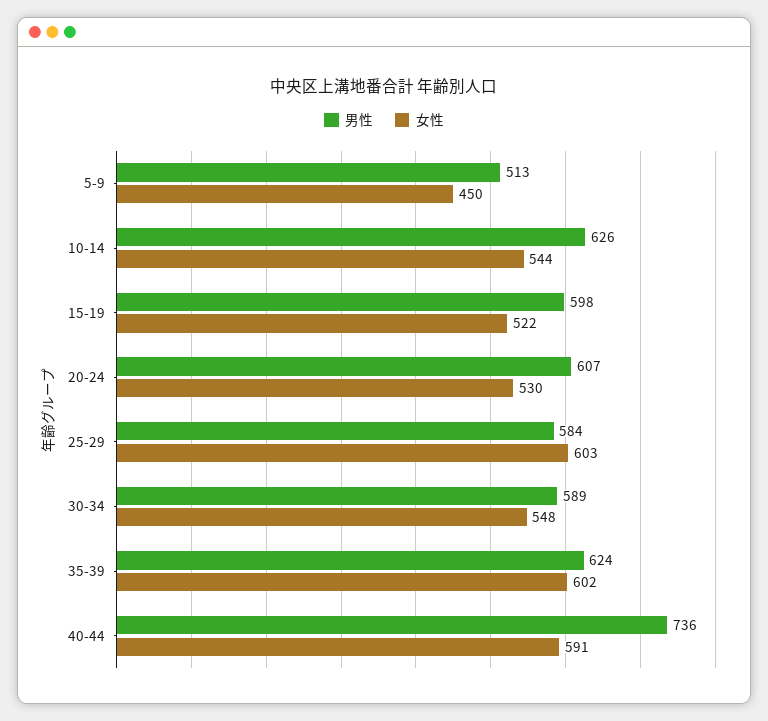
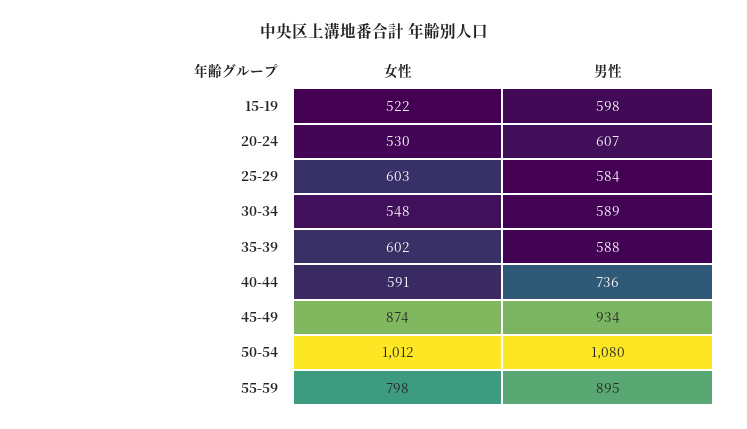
男性, 5-9: 513 -> none
女性, 5-9: 450 -> none
男性, 10-14: 626 -> none
女性, 10-14: 544 -> none
男性, 35-39: 624 -> 588
女性, 45-49: none -> 874
男性, 45-49: none -> 934
女性, 50-54: none -> 1012
男性, 50-54: none -> 1080
女性, 55-59: none -> 798
男性, 55-59: none -> 895

